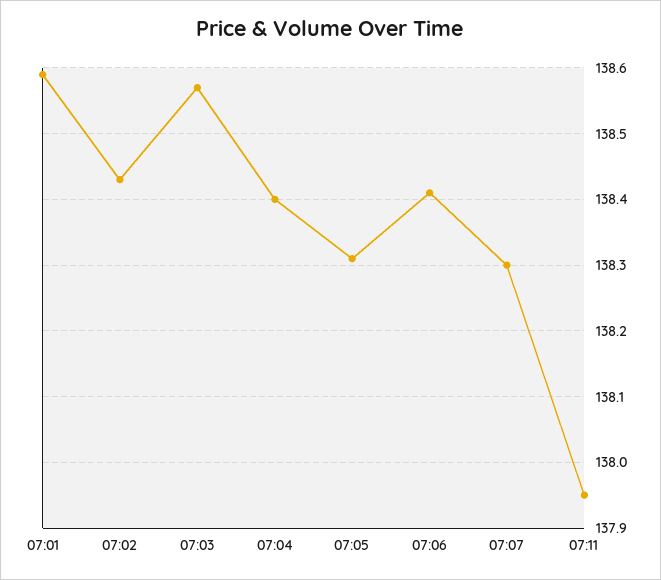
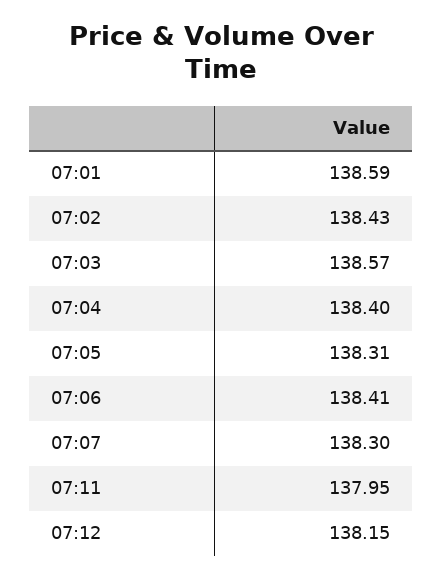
07:12: none -> 138.15

